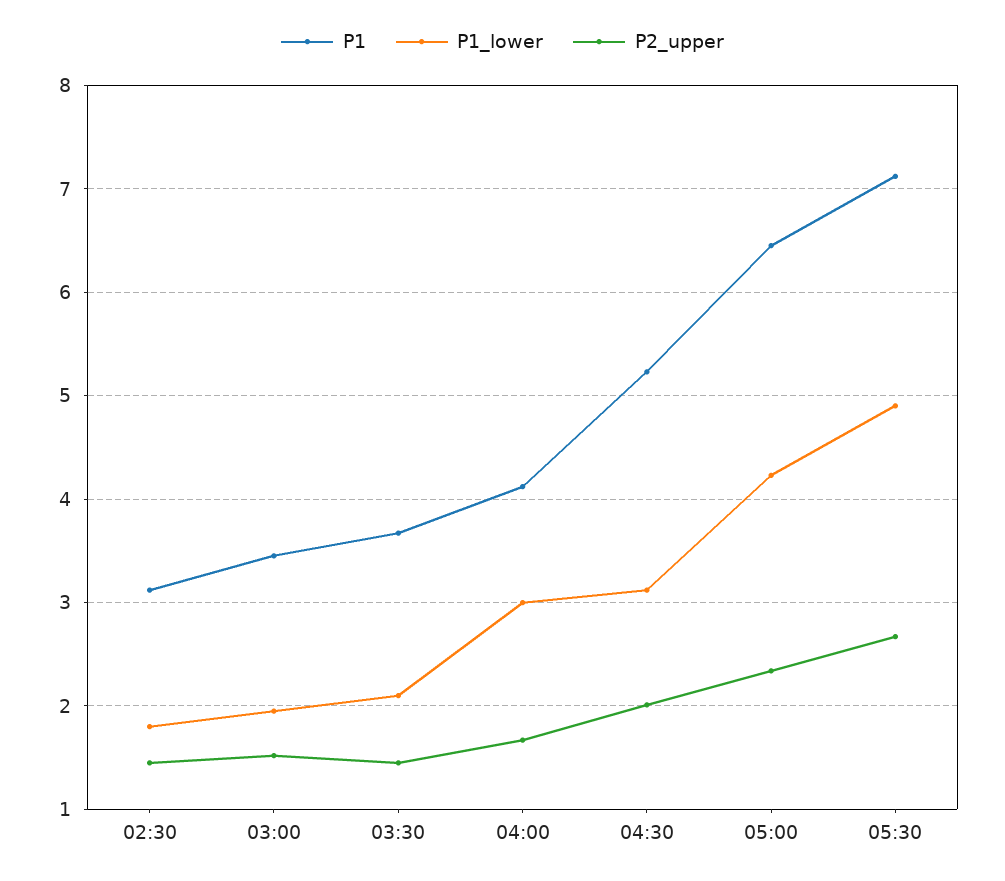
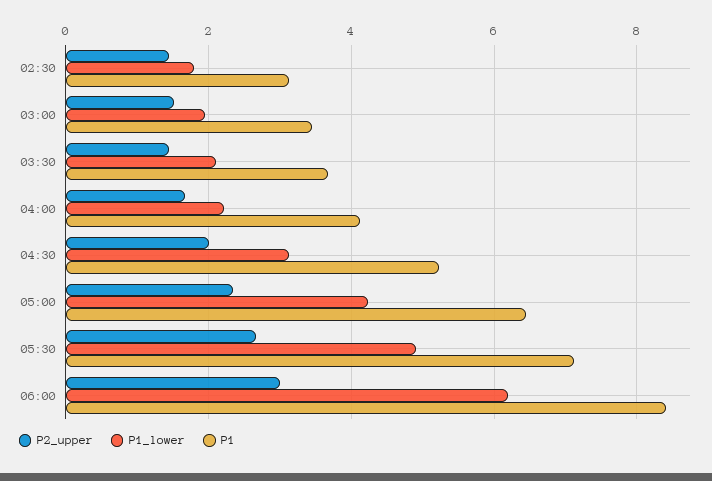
P1_lower, 04:00: 3 -> 2.2
P2_upper, 06:00: none -> 3
P1_lower, 06:00: none -> 6.2
P1, 06:00: none -> 8.4

